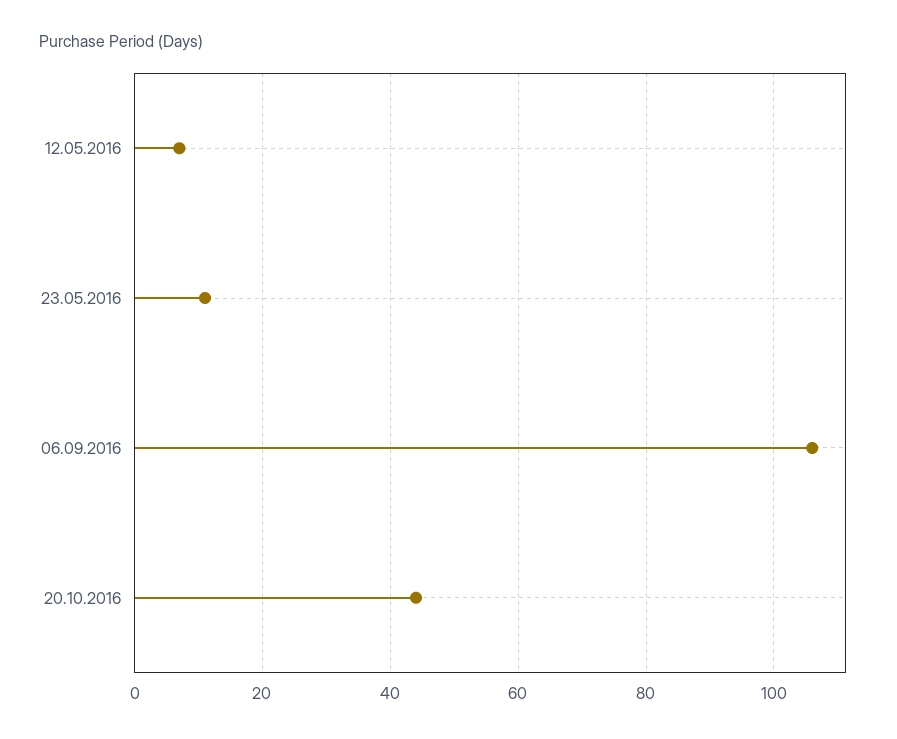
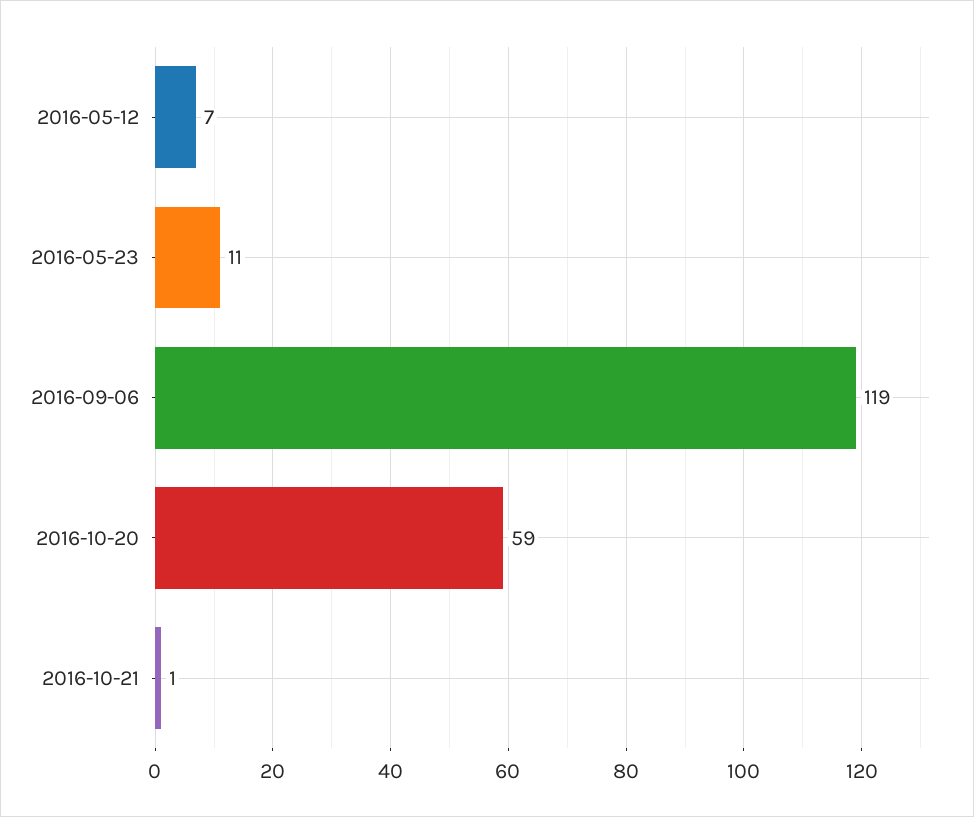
06.09.2016: 105 -> 119
20.10.2016: 45 -> 59
2016-10-21: none -> 1

